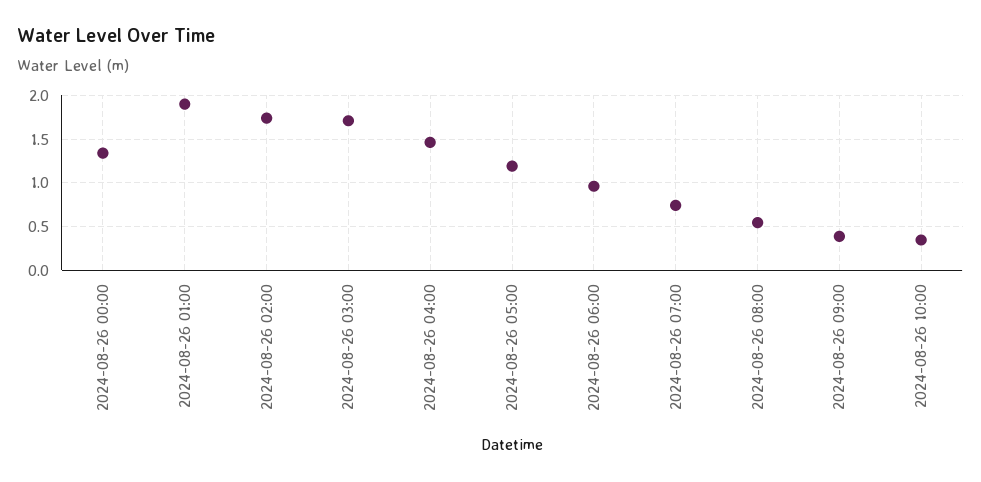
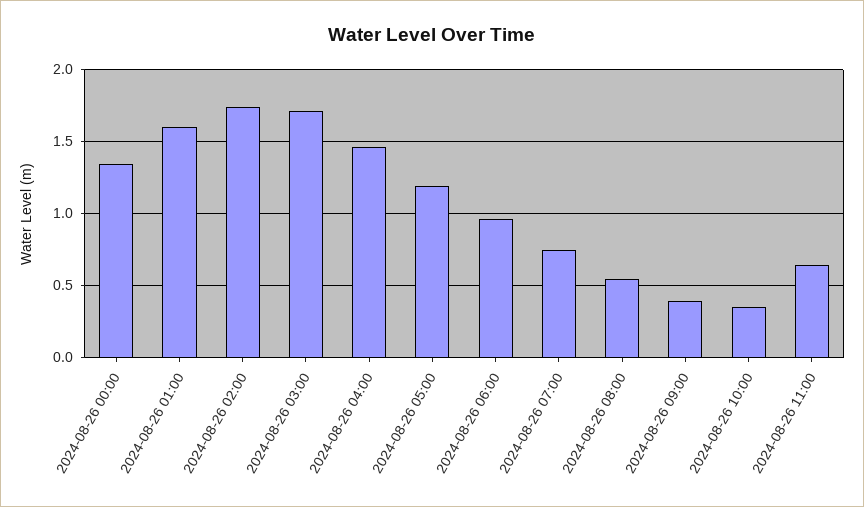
2024-08-26 01:00: 1.9 -> 1.6
2024-08-26 11:00: none -> 0.65

